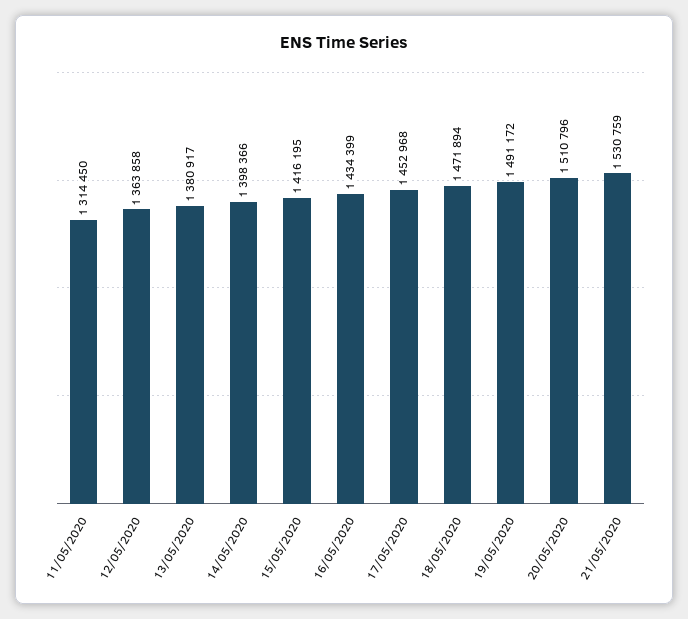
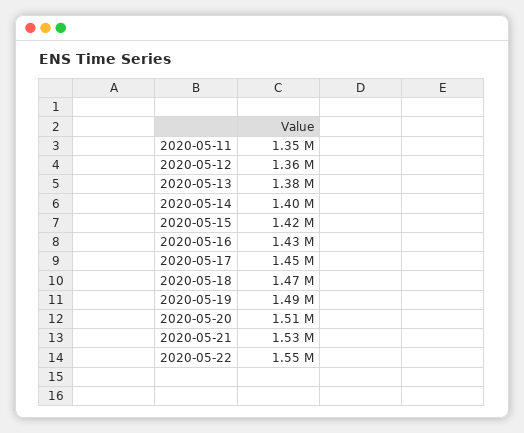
11/05/2020: 1314450 -> 1350000
2020-05-22: none -> 1550000

